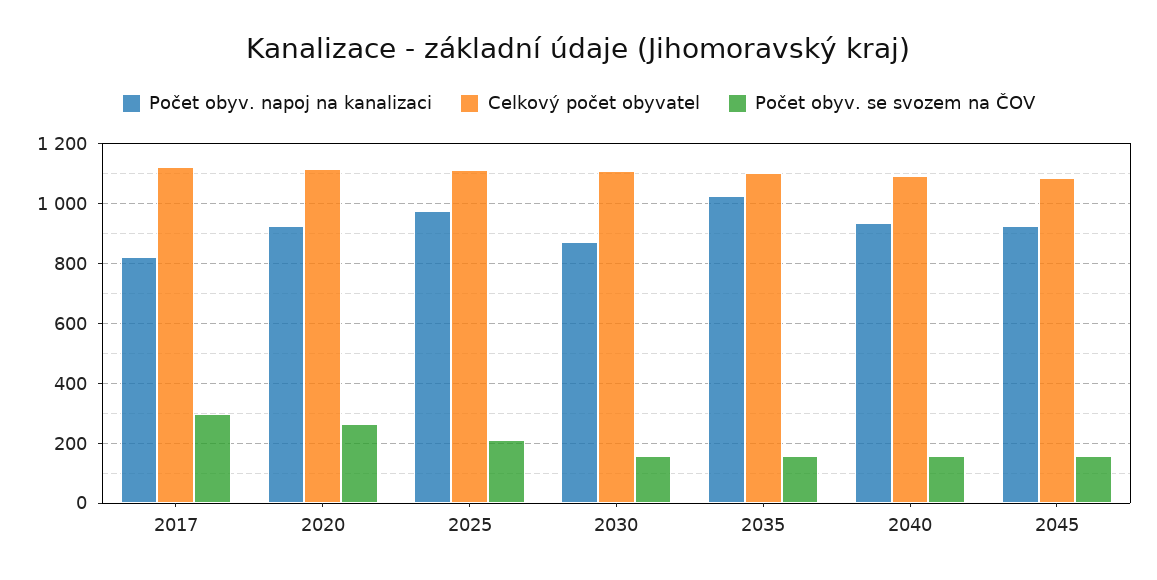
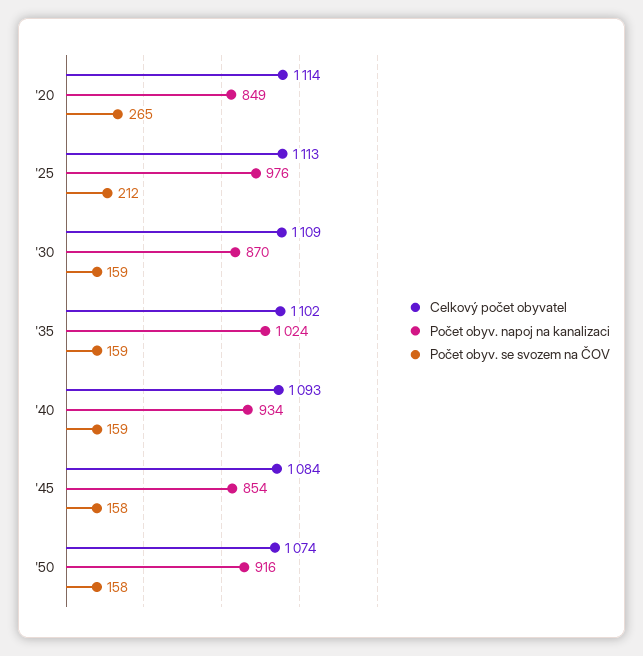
Počet obyv. napoj na kanalizaci, 2017: 825 -> none
Celkový počet obyvatel, 2017: 1125 -> none
Počet obyv. se svozem na ČOV, 2017: 300 -> none
Počet obyv. napoj na kanalizaci, 2020: 925 -> 849
Počet obyv. napoj na kanalizaci, 2045: 925 -> 854
Celkový počet obyvatel, '50: none -> 1074
Počet obyv. napoj na kanalizaci, '50: none -> 916
Počet obyv. se svozem na ČOV, '50: none -> 158

